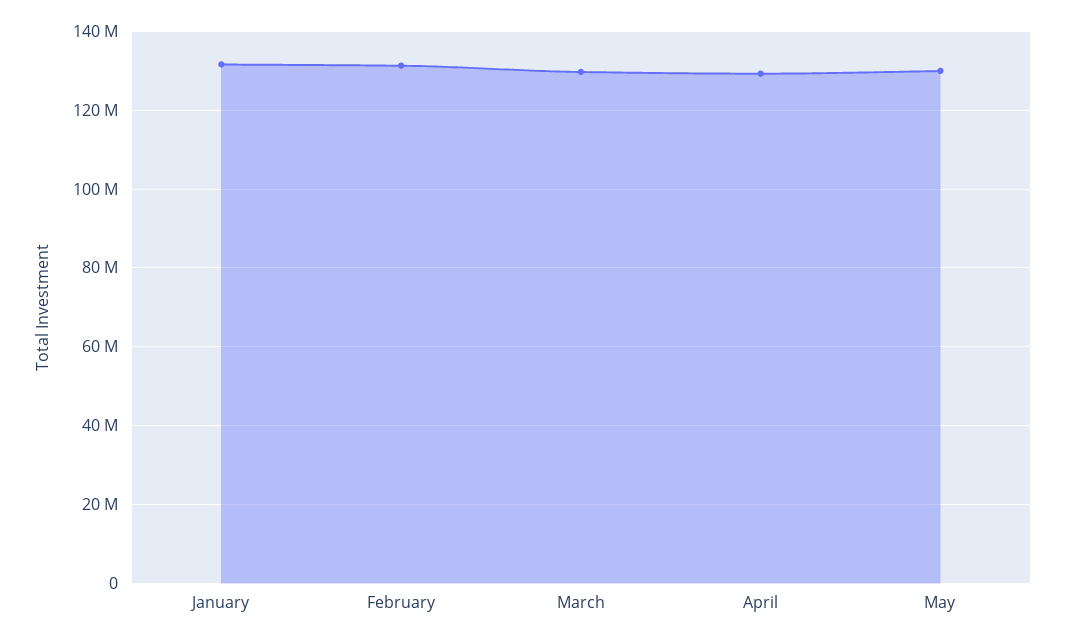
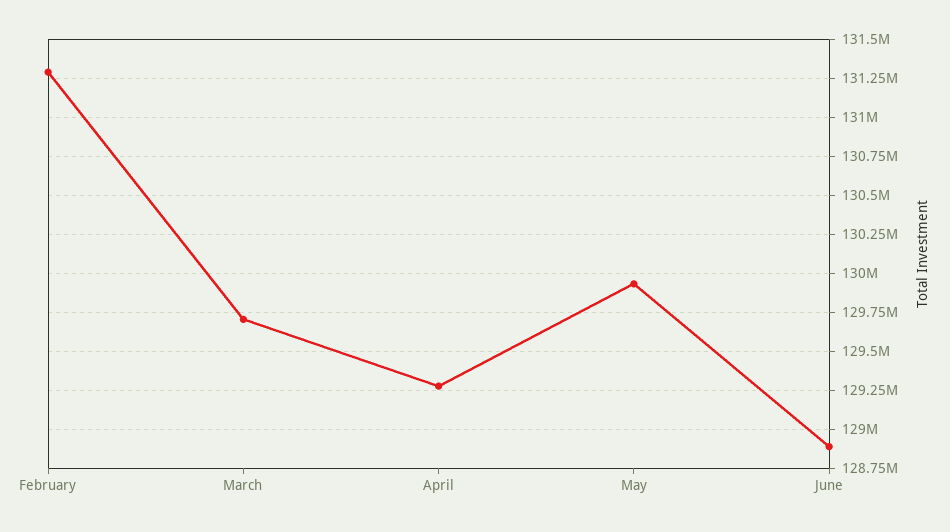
January: 132000000 -> none
June: none -> 128900000

